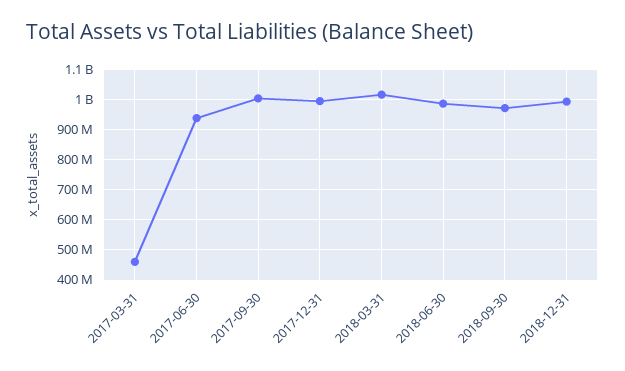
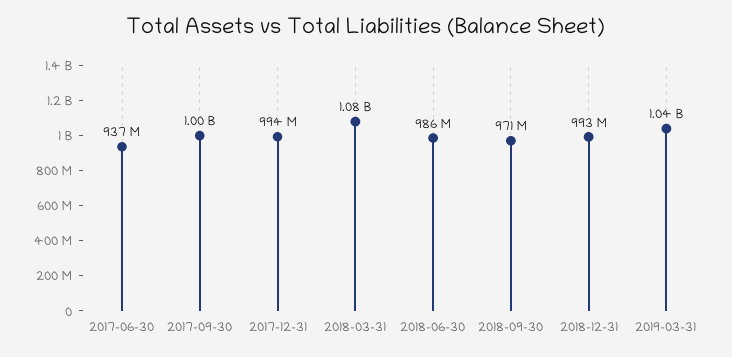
2017-03-31: 460000000 -> none
2018-03-31: 1020000000 -> 1080000000
2019-03-31: none -> 1040000000

